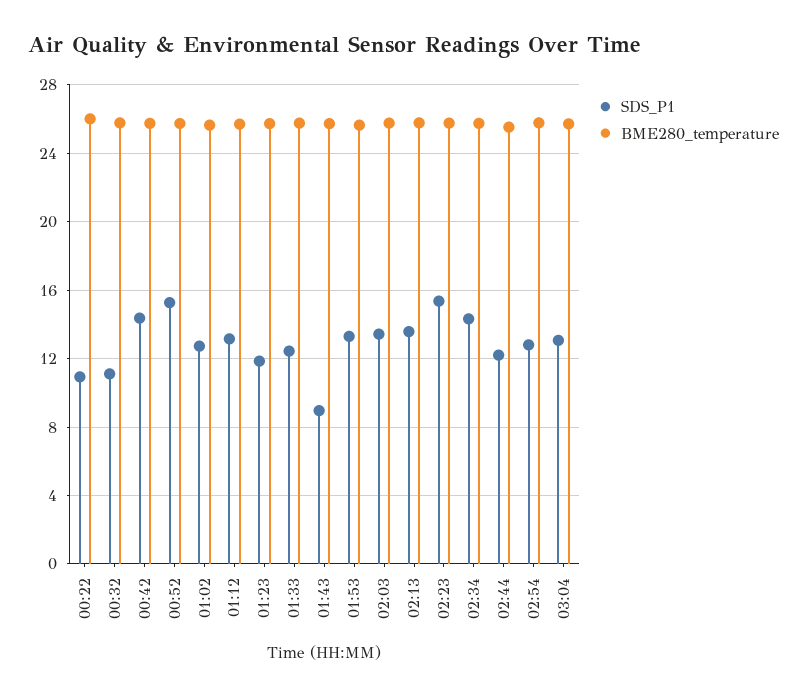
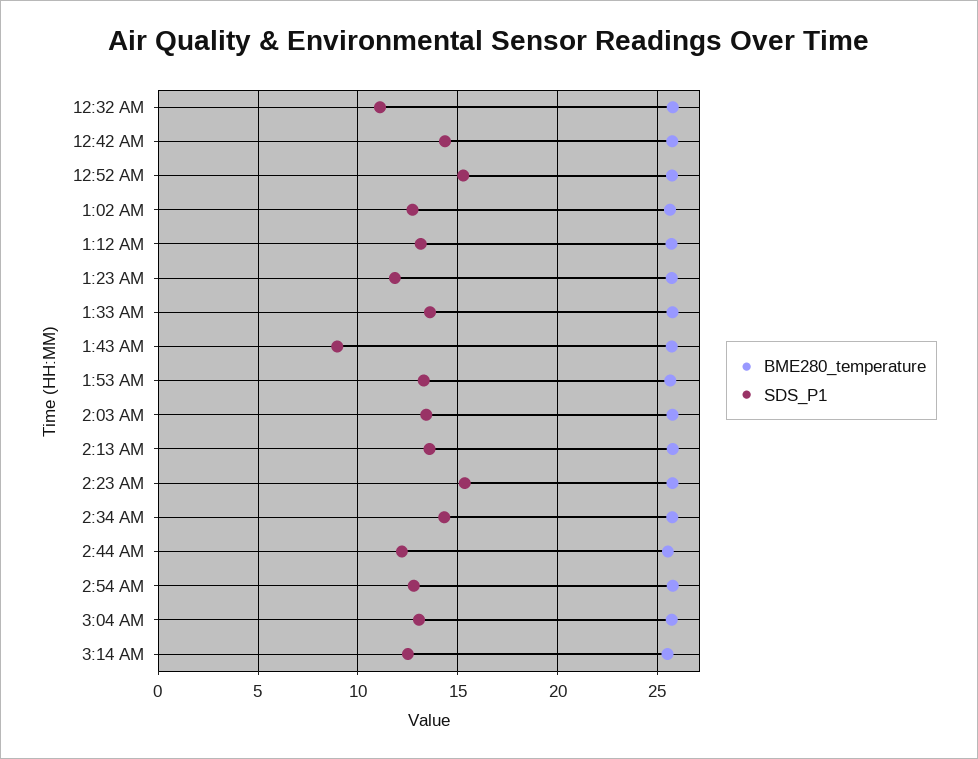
SDS_P1, 00:22: 11 -> none
BME280_temperature, 00:22: 26 -> none
SDS_P1, 01:33: 12.5 -> 13.5
BME280_temperature, 3:14 AM: none -> 25.5
SDS_P1, 3:14 AM: none -> 12.5

